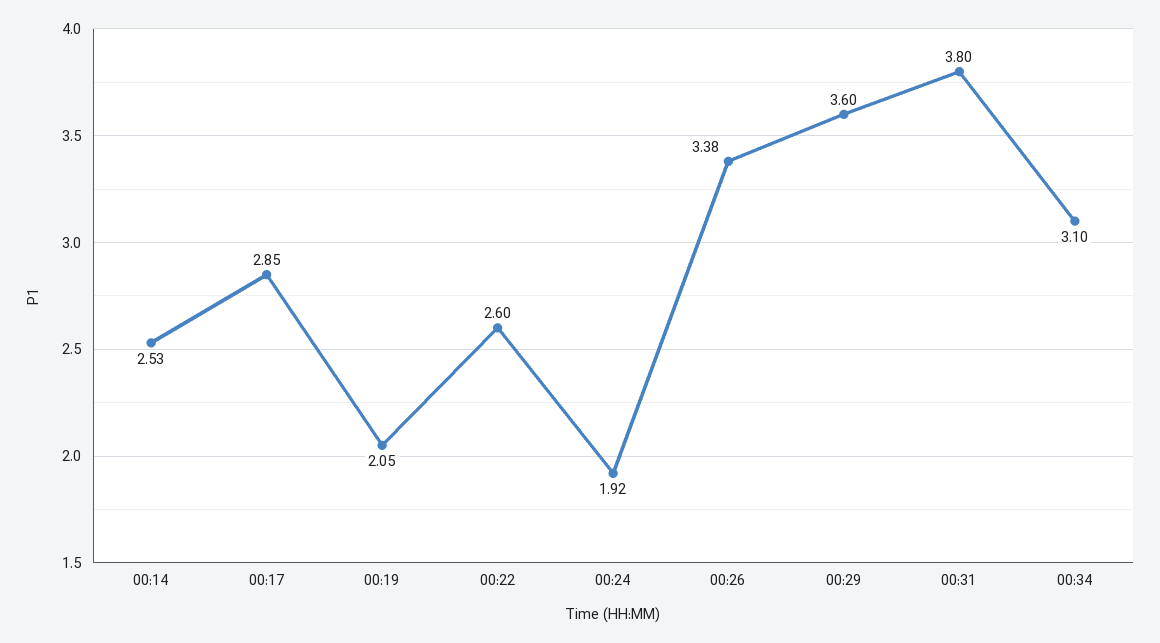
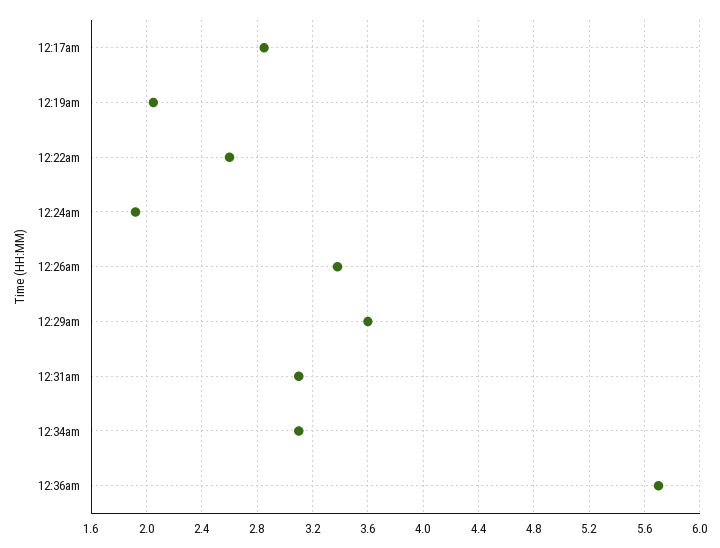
00:14: 2.53 -> none
00:31: 3.8 -> 3.1
12:36am: none -> 5.7

